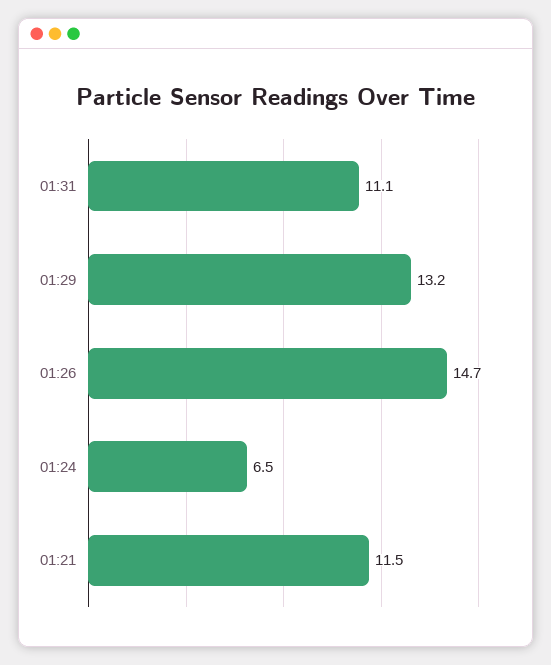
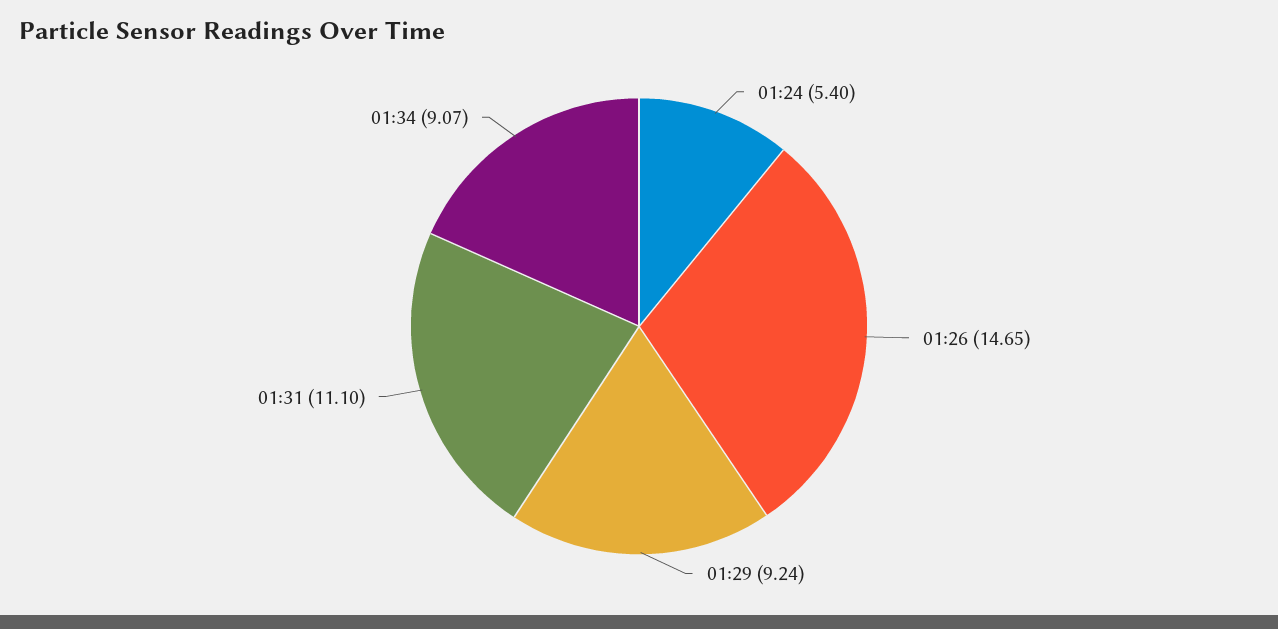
01:29: 13.2 -> 9.24
01:24: 6.5 -> 5.4
01:21: 11.5 -> none
01:34: none -> 9.07

